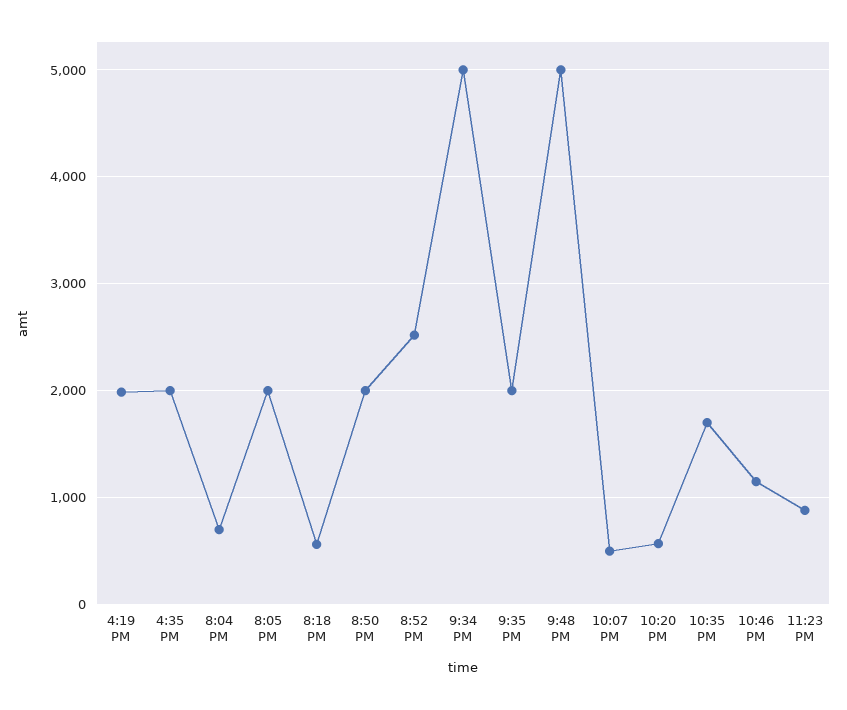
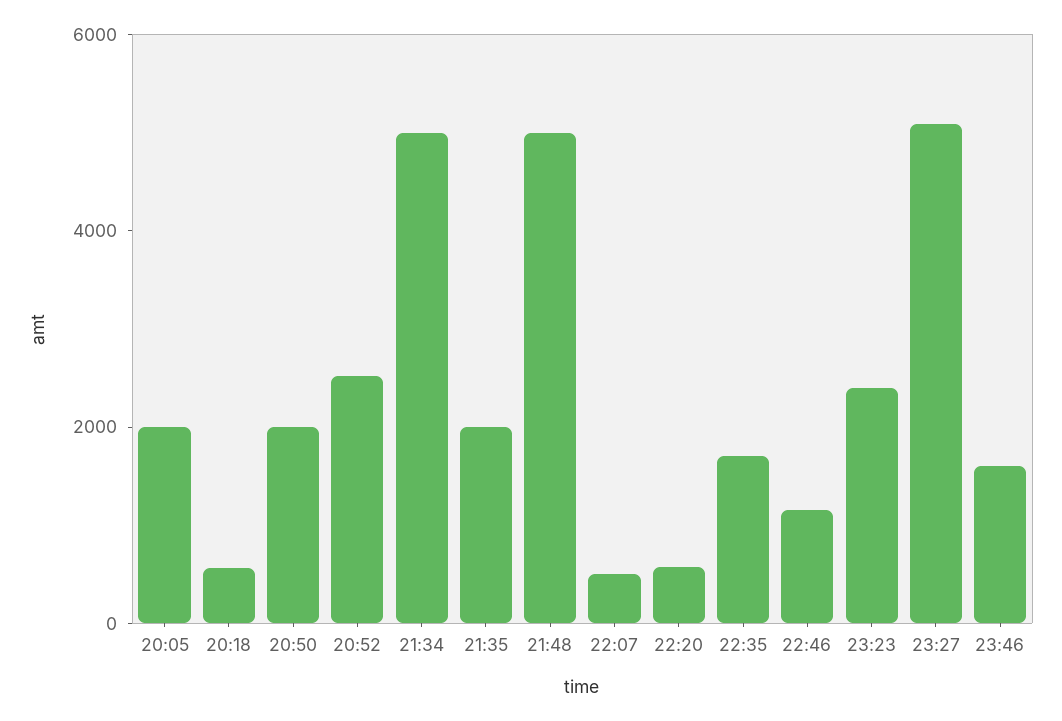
4:19 PM: 2000 -> none
4:35 PM: 2000 -> none
8:04 PM: 700 -> none
11:23 PM: 900 -> 2500
23:27: none -> 5000
23:46: none -> 1500

